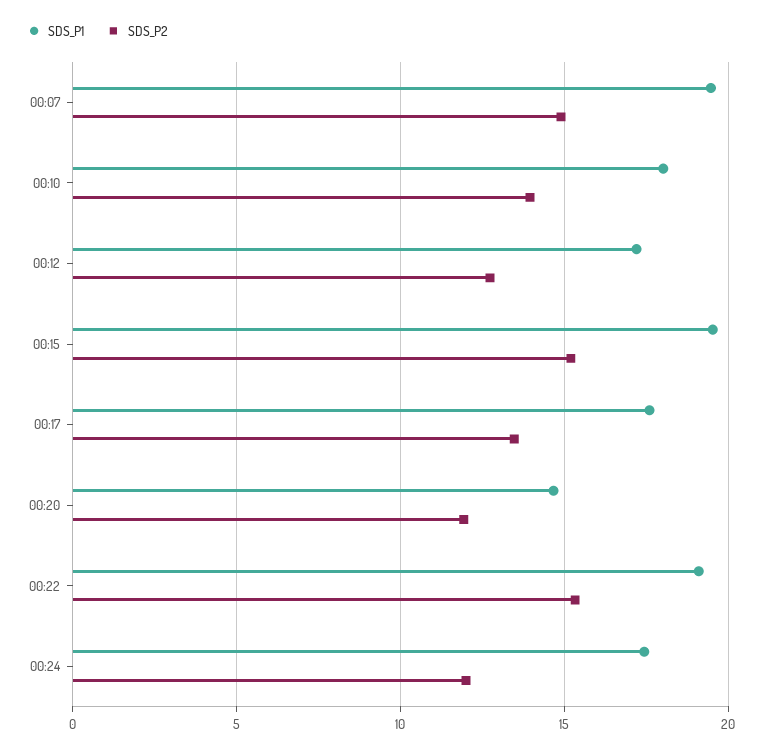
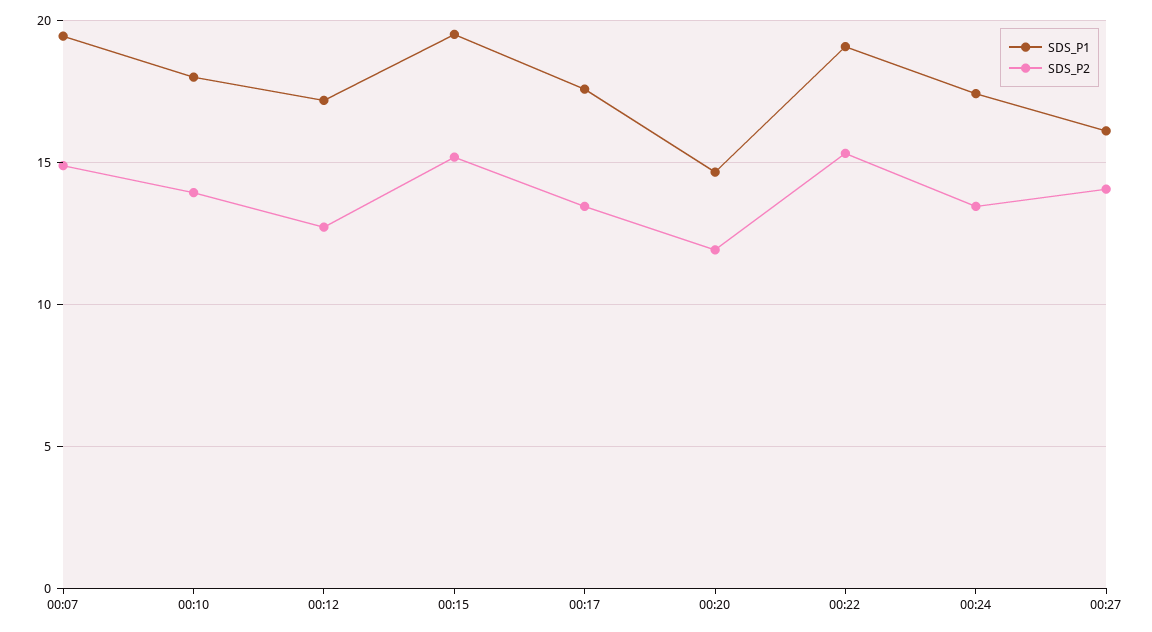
SDS_P2, 00:24: 12 -> 13.5
SDS_P1, 00:27: none -> 16
SDS_P2, 00:27: none -> 14

